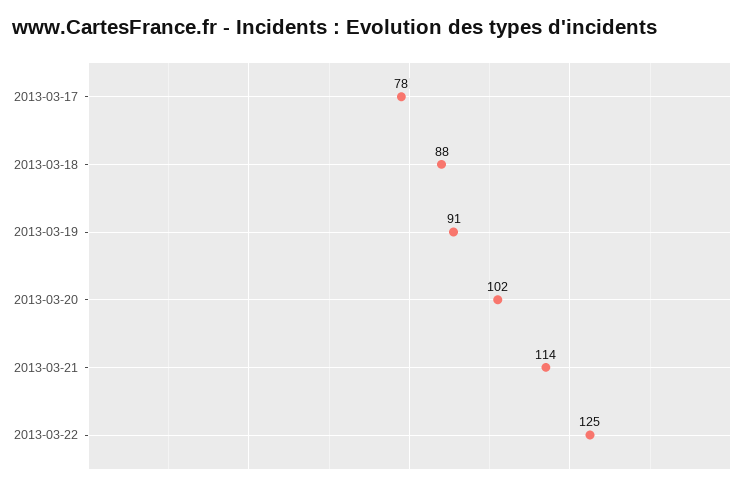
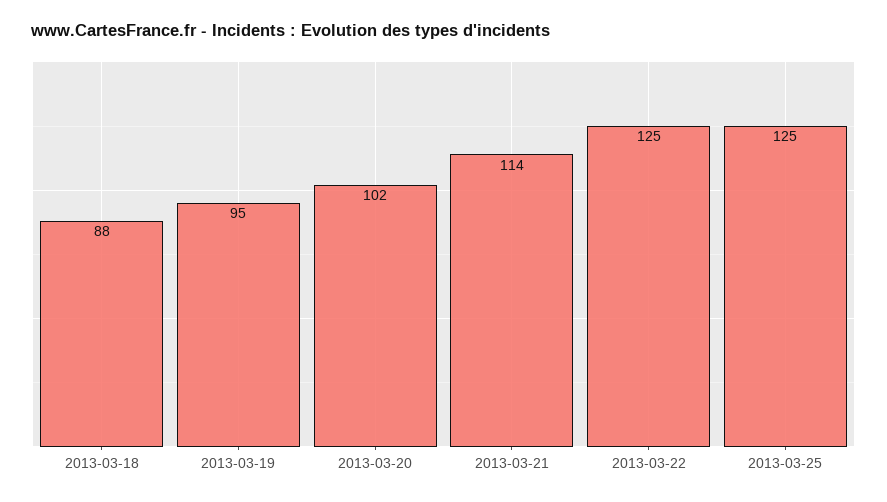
2013-03-17: 78 -> none
2013-03-19: 91 -> 95
2013-03-25: none -> 125

